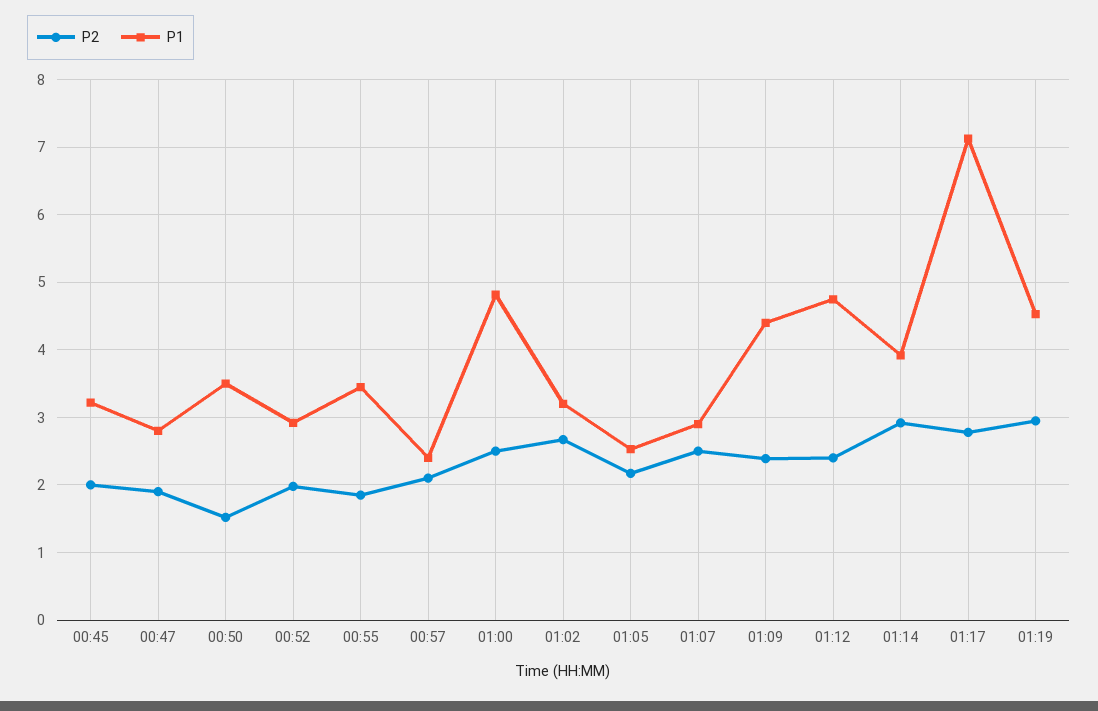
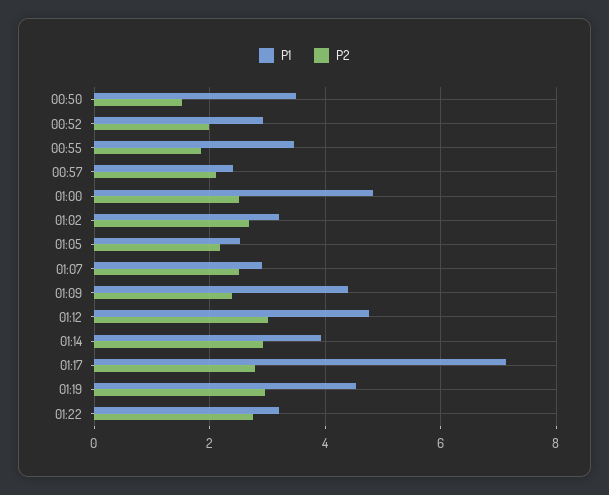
P2, 00:45: 2 -> none
P1, 00:45: 3.2 -> none
P2, 00:47: 1.9 -> none
P1, 00:47: 2.8 -> none
P2, 01:12: 2.4 -> 3
P1, 01:22: none -> 3.2
P2, 01:22: none -> 2.8

